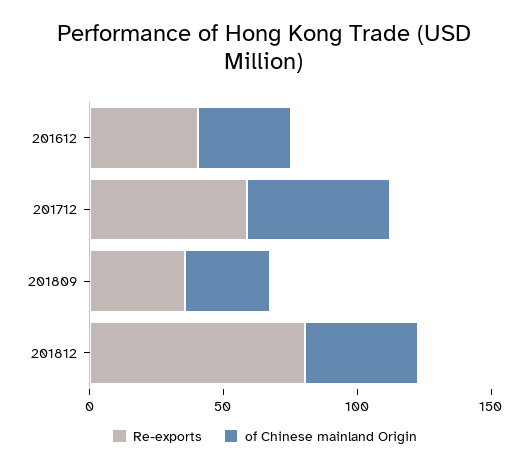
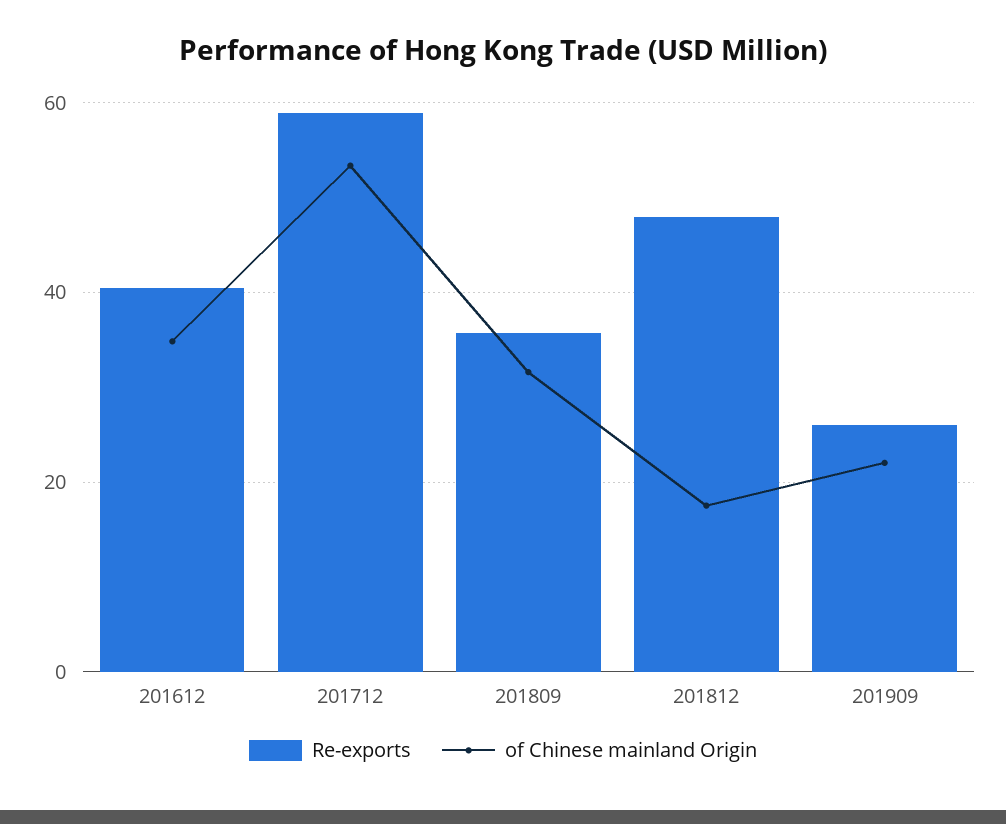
Re-exports, 201812: 80 -> 48
of Chinese mainland Origin, 201812: 40 -> 18
Re-exports, 201909: none -> 26
of Chinese mainland Origin, 201909: none -> 22

